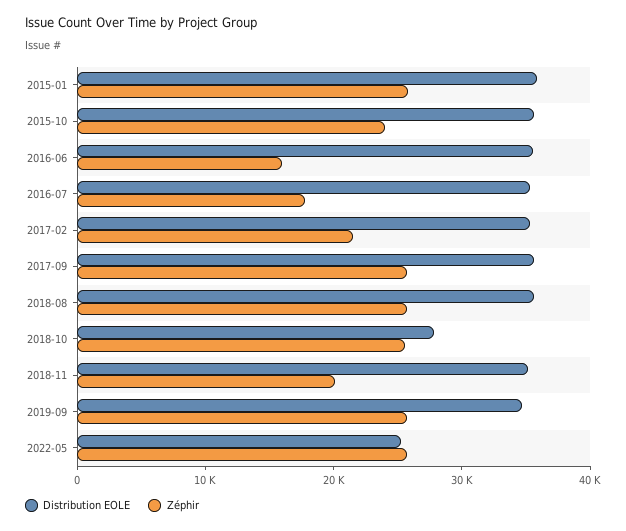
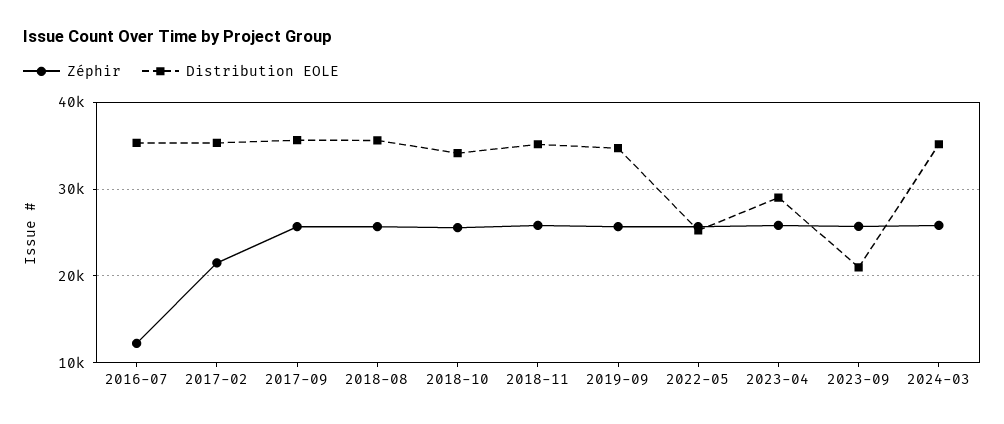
Distribution EOLE, 2015-01: 36000 -> none
Zéphir, 2015-01: 26000 -> none
Distribution EOLE, 2015-10: 36000 -> none
Zéphir, 2015-10: 24000 -> none
Distribution EOLE, 2016-06: 36000 -> none
Zéphir, 2016-06: 16000 -> none
Zéphir, 2016-07: 18000 -> 12000
Distribution EOLE, 2018-10: 28000 -> 34000
Zéphir, 2018-11: 20000 -> 26000
Zéphir, 2023-04: none -> 26000
Distribution EOLE, 2023-04: none -> 29000
Zéphir, 2023-09: none -> 26000
Distribution EOLE, 2023-09: none -> 21000
Zéphir, 2024-03: none -> 26000
Distribution EOLE, 2024-03: none -> 35000

